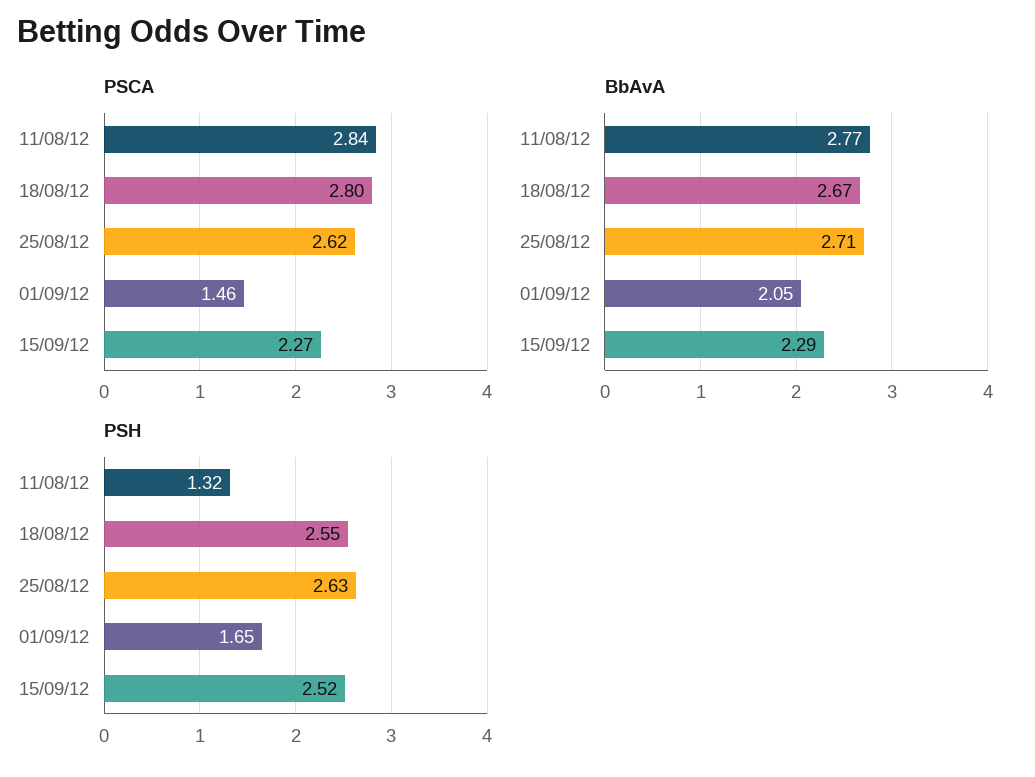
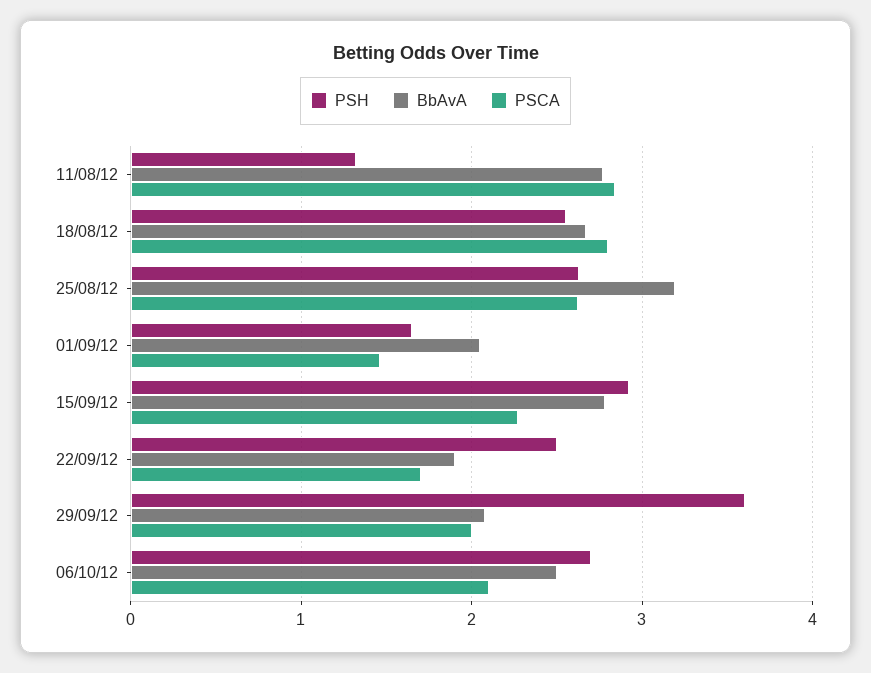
BbAvA, 25/08/12: 2.71 -> 3.2
BbAvA, 15/09/12: 2.29 -> 2.8
PSH, 15/09/12: 2.52 -> 2.9
PSH, 22/09/12: none -> 2.5
BbAvA, 22/09/12: none -> 1.9
PSCA, 22/09/12: none -> 1.7
PSH, 29/09/12: none -> 3.6
BbAvA, 29/09/12: none -> 2.1
PSCA, 29/09/12: none -> 2
PSH, 06/10/12: none -> 2.7
BbAvA, 06/10/12: none -> 2.5
PSCA, 06/10/12: none -> 2.1

